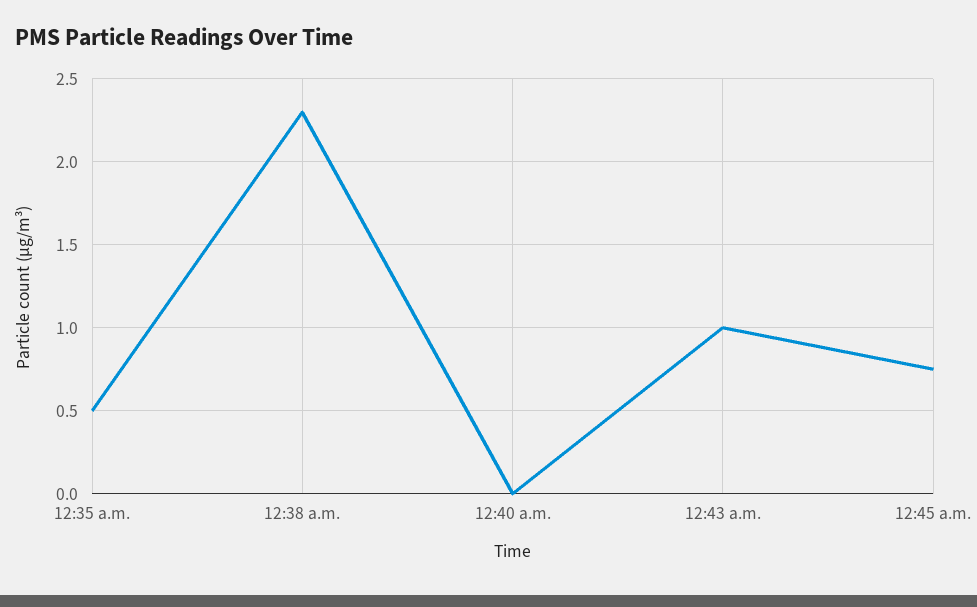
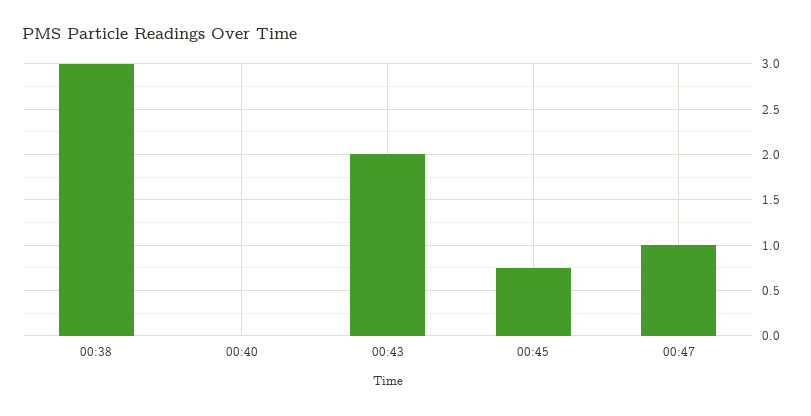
12:35 a.m.: 0.5 -> none
12:38 a.m.: 2.3 -> 3
12:43 a.m.: 1 -> 2
00:47: none -> 1

